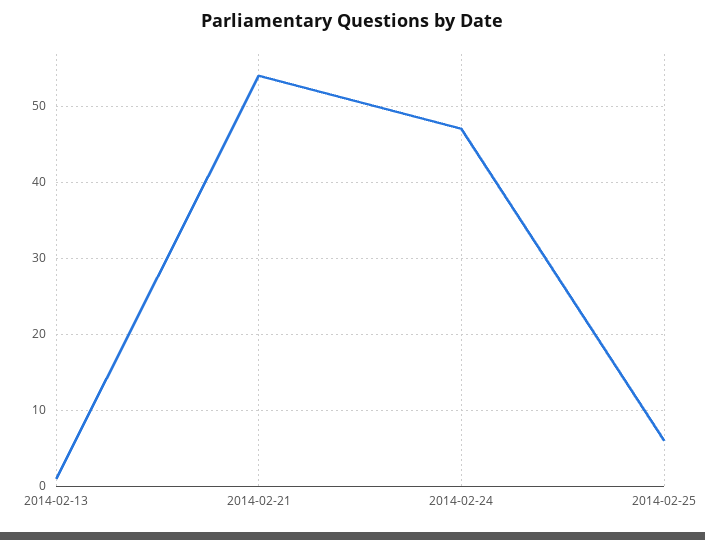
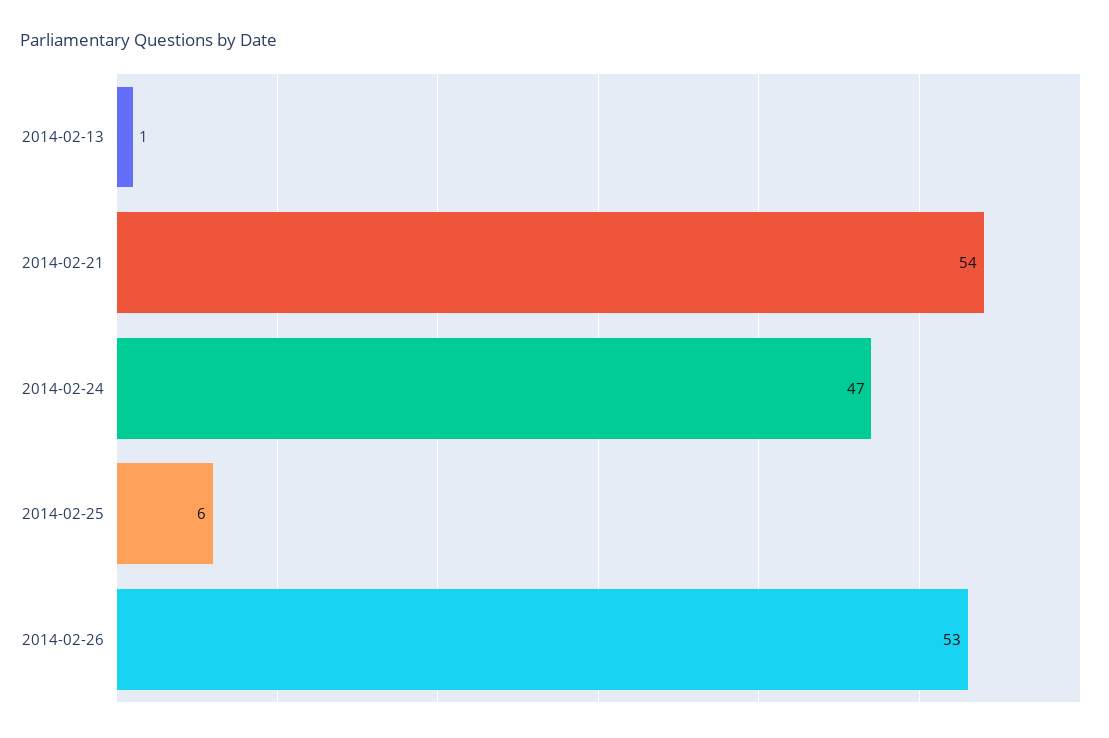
2014-02-26: none -> 53

